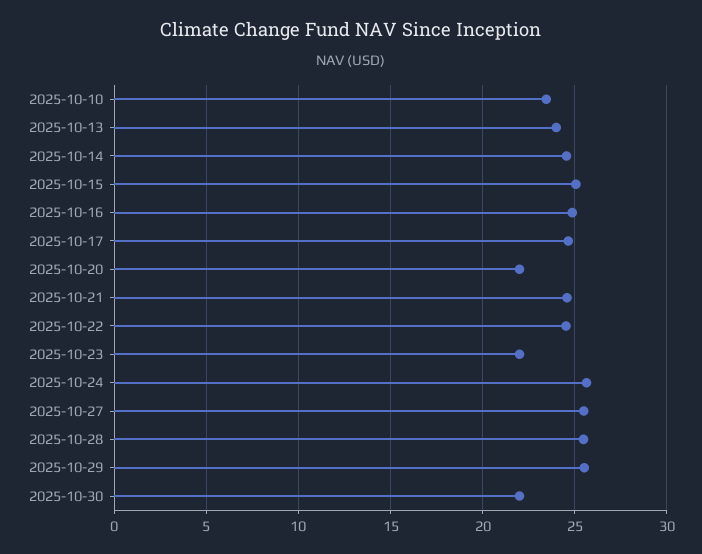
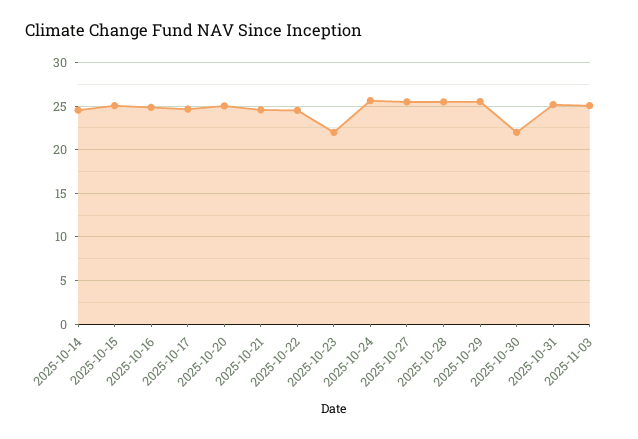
2025-10-10: 23.5 -> none
2025-10-13: 24 -> none
2025-10-20: 22 -> 25
2025-10-31: none -> 25
2025-11-03: none -> 25

